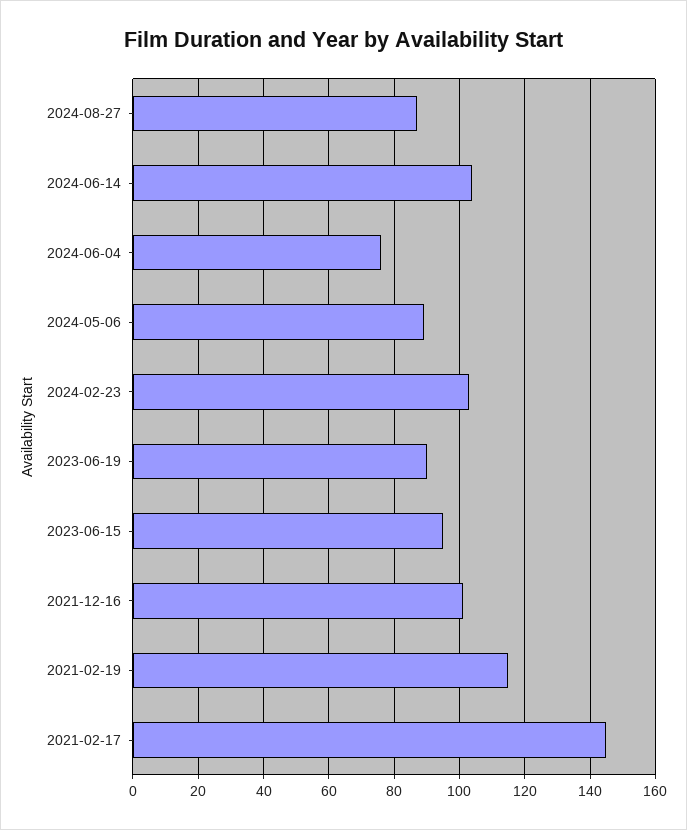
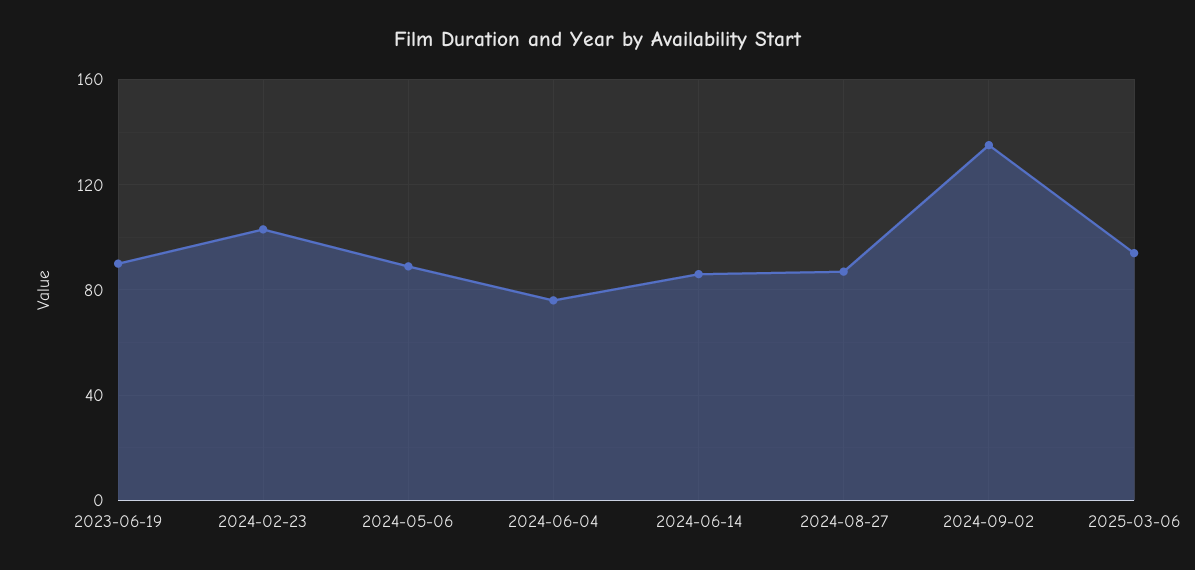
2024-06-14: 105 -> 85
2023-06-15: 95 -> none
2021-12-16: 100 -> none
2021-02-19: 115 -> none
2021-02-17: 145 -> none
2024-09-02: none -> 135
2025-03-06: none -> 95

